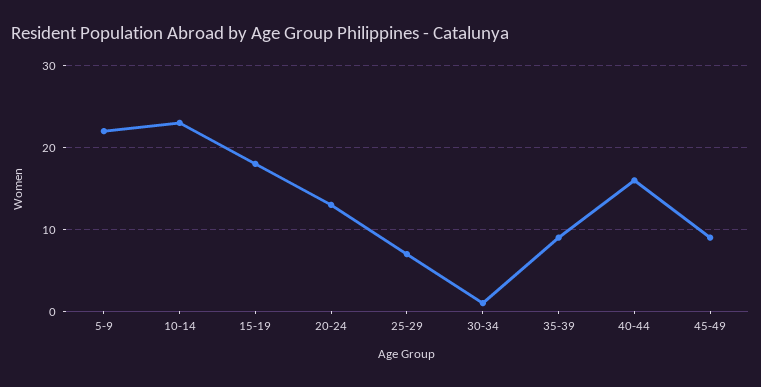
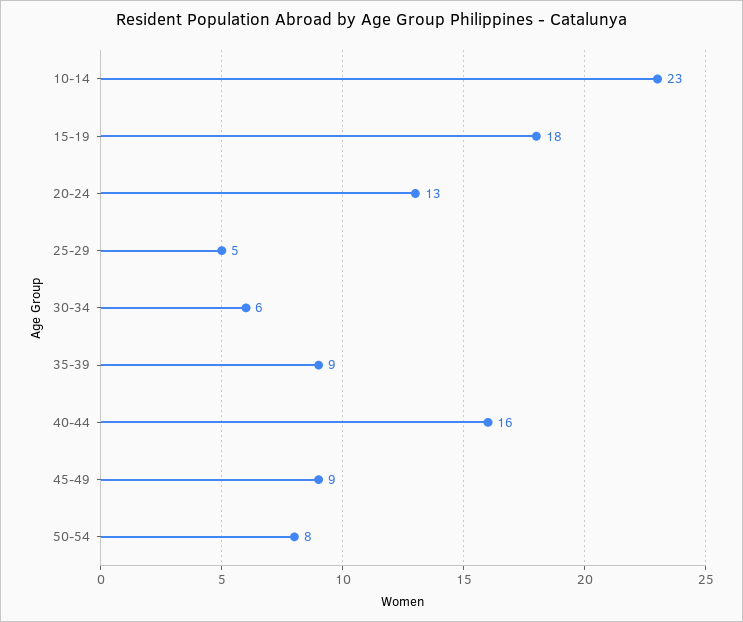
5-9: 22 -> none
25-29: 7 -> 5
30-34: 1 -> 6
50-54: none -> 8

